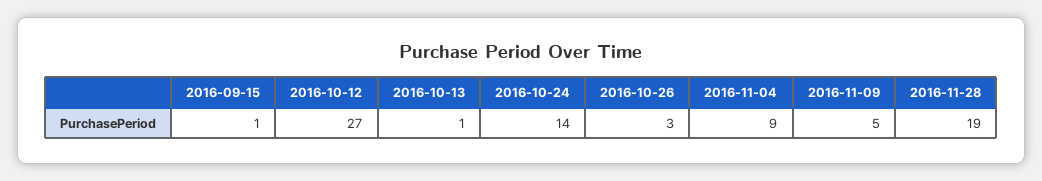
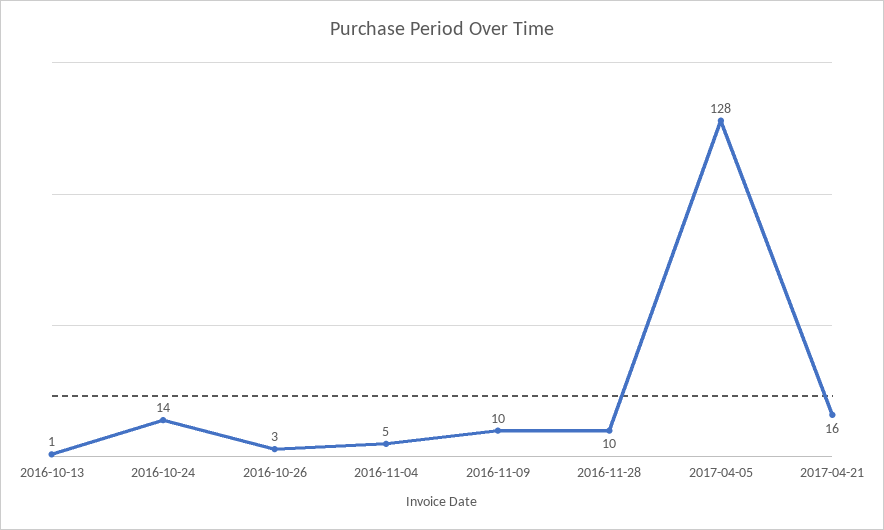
2016-09-15: 1 -> none
2016-10-12: 27 -> none
2016-11-04: 9 -> 5
2016-11-09: 5 -> 10
2016-11-28: 19 -> 10
2017-04-05: none -> 128
2017-04-21: none -> 16

